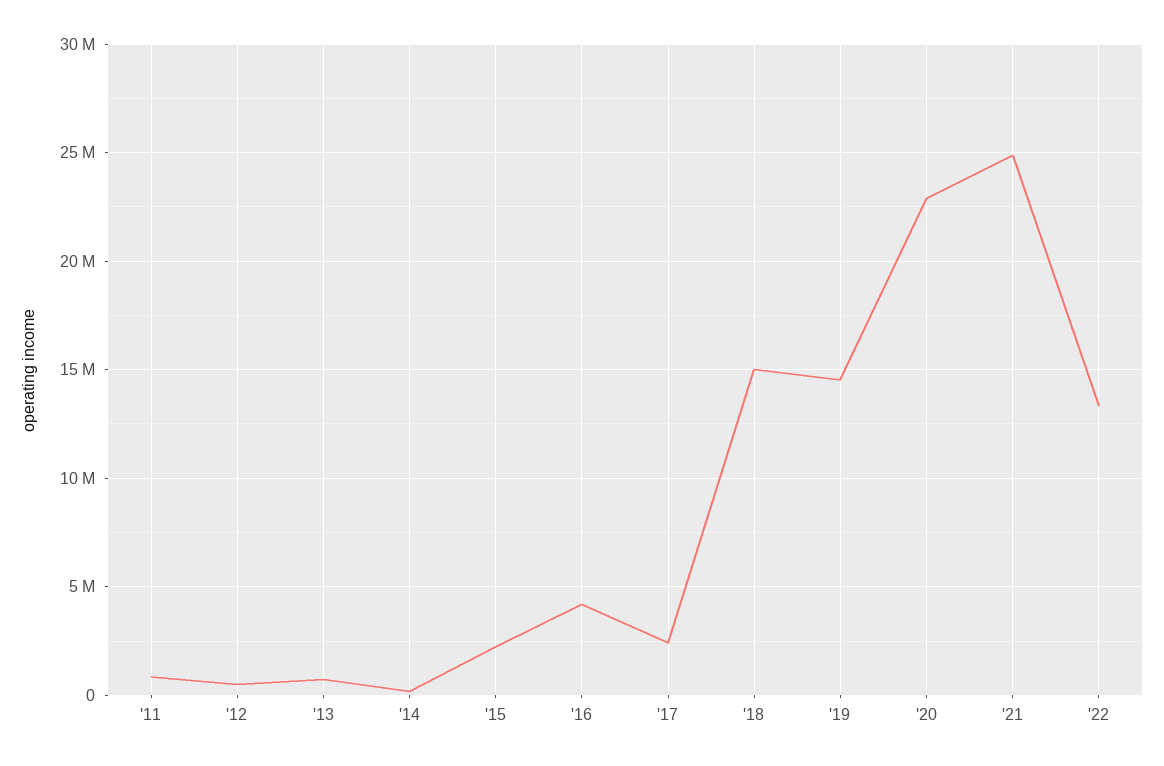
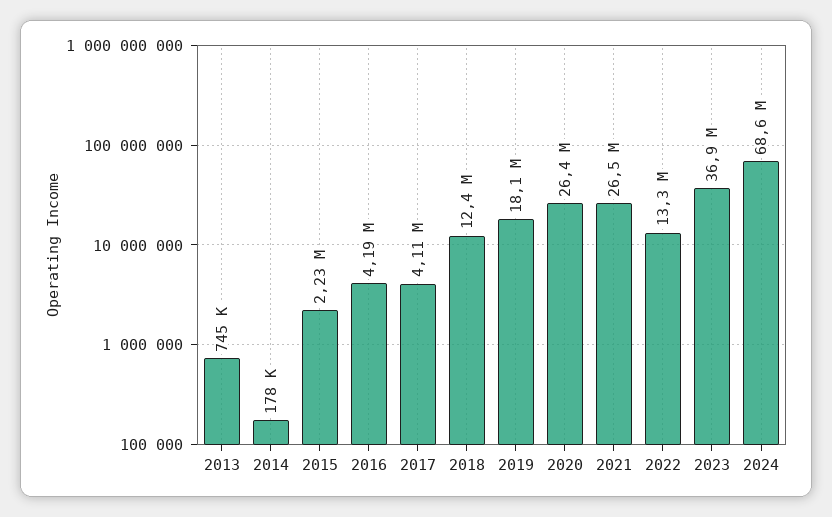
'11: 1000000 -> none
'12: 500000 -> none
'17: 2500000 -> 4110000
'18: 15000000 -> 12400000
'19: 14500000 -> 18100000
'20: 23000000 -> 26400000
'21: 25000000 -> 26500000
2023: none -> 36900000
2024: none -> 68600000

